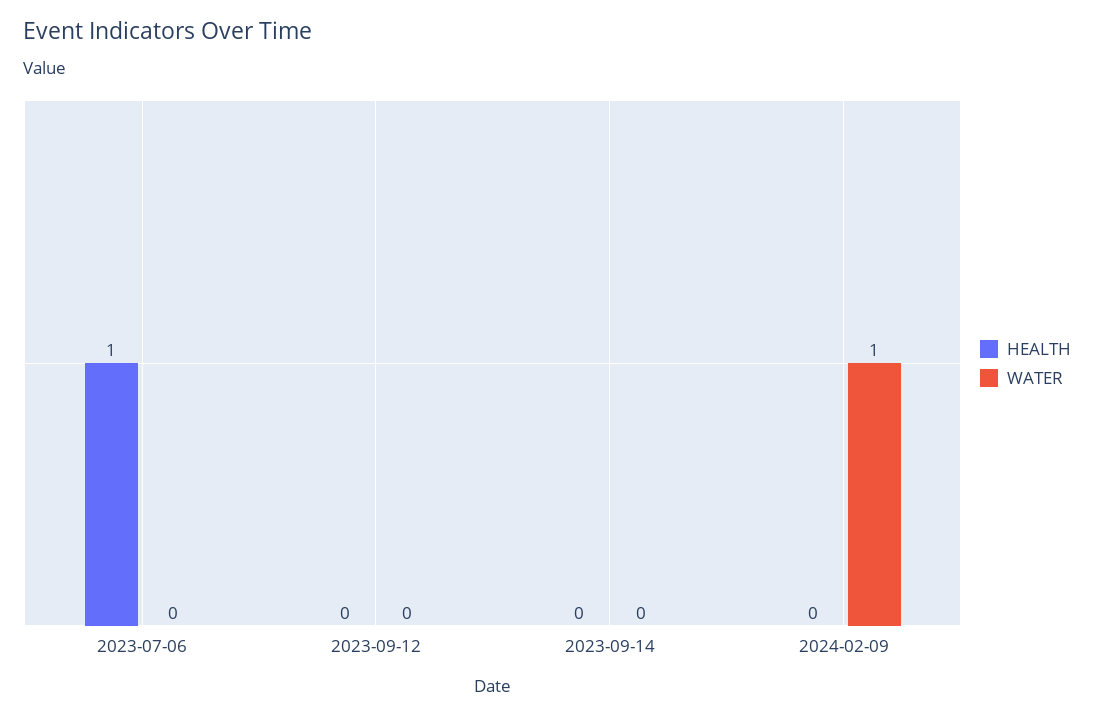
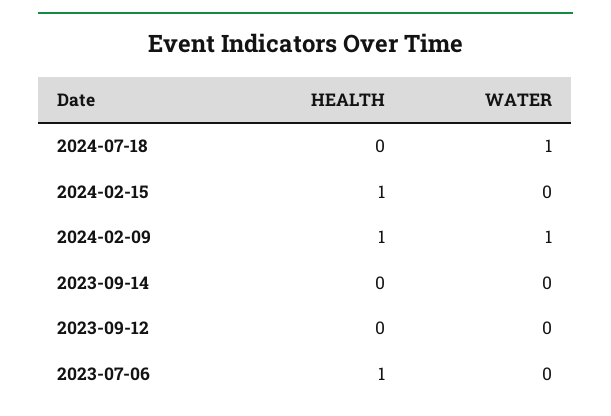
HEALTH, 2024-02-09: 0 -> 1
HEALTH, 2024-07-18: none -> 0
WATER, 2024-07-18: none -> 1
HEALTH, 2024-02-15: none -> 1
WATER, 2024-02-15: none -> 0

